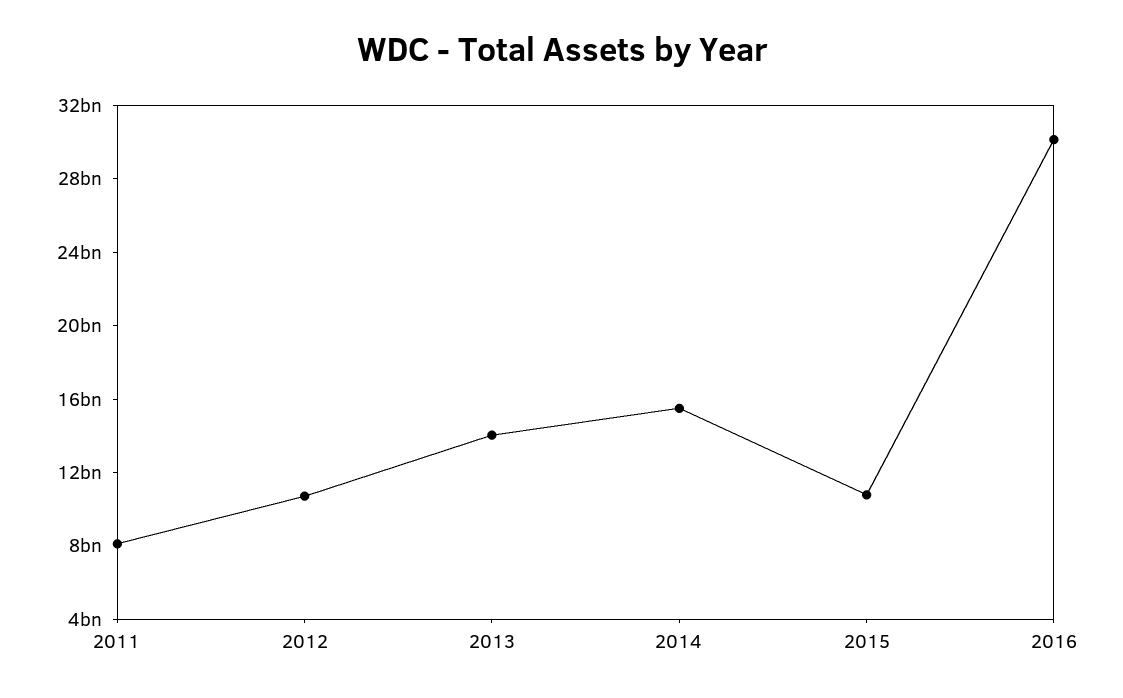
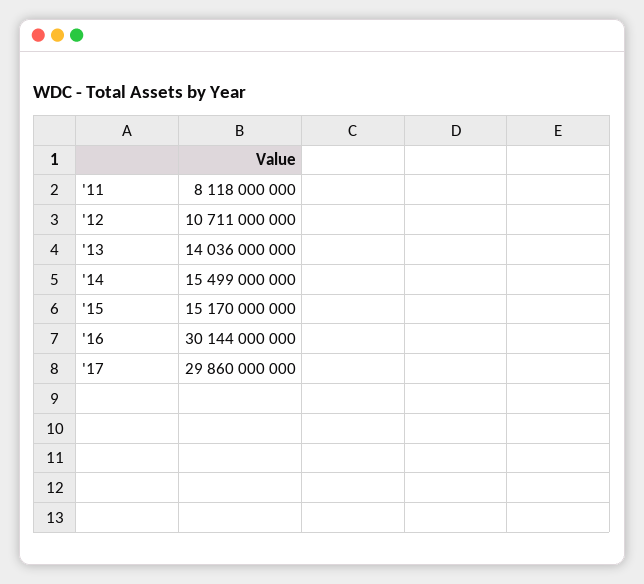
2015: 11000000000 -> 15170000000
'17: none -> 29860000000

